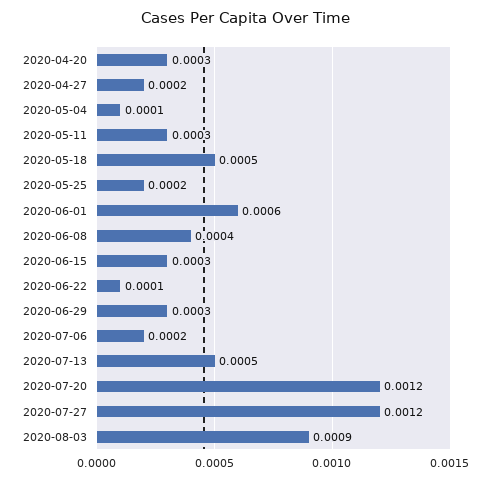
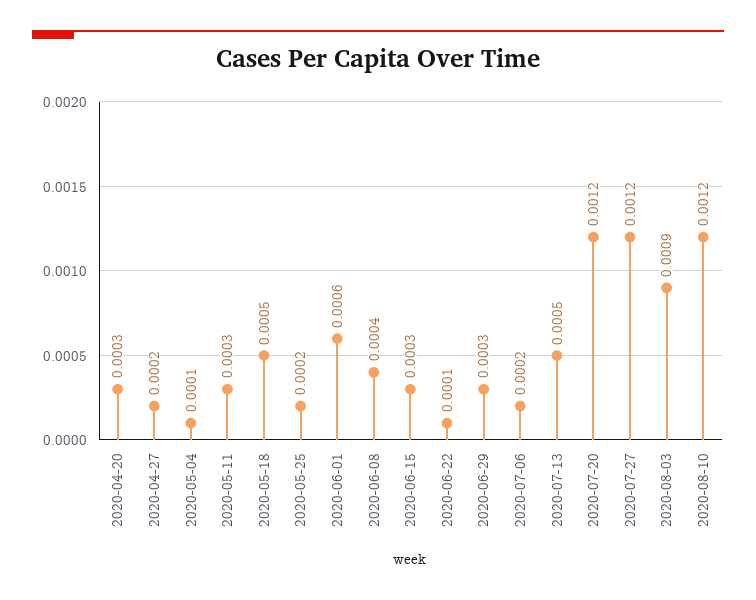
2020-08-10: none -> 0.0012

